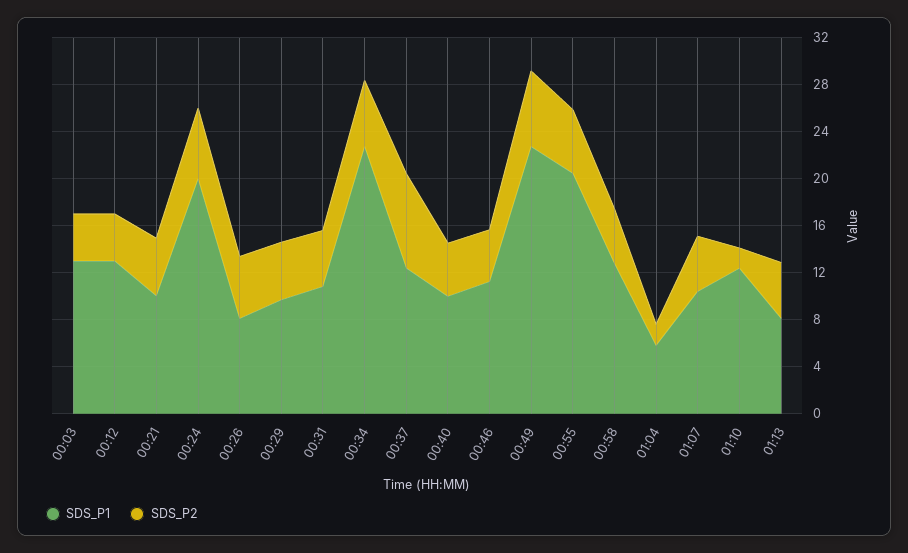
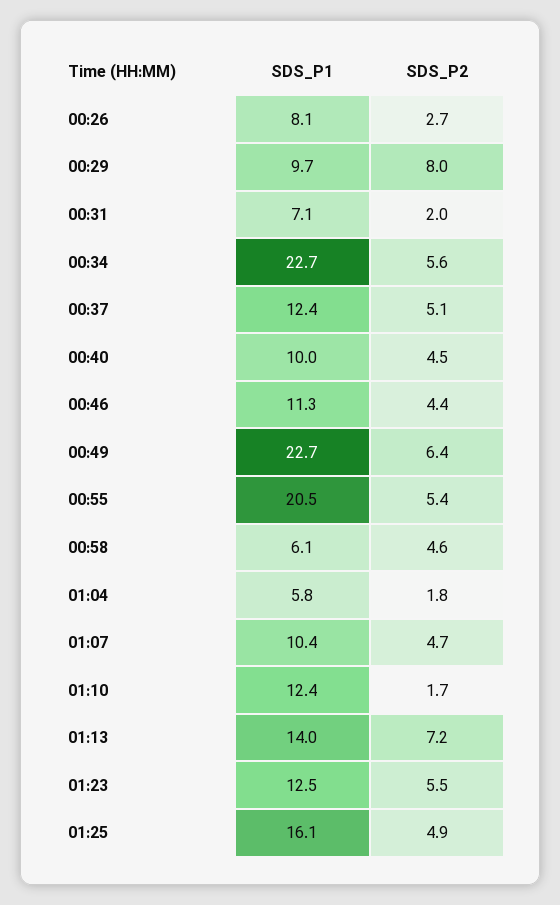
SDS_P1, 00:03: 13 -> none
SDS_P2, 00:03: 4 -> none
SDS_P1, 00:12: 13 -> none
SDS_P2, 00:12: 4 -> none
SDS_P1, 00:21: 10 -> none
SDS_P2, 00:21: 5 -> none
SDS_P1, 00:24: 20 -> none
SDS_P2, 00:24: 6 -> none
SDS_P2, 00:26: 5 -> 2.7
SDS_P2, 00:29: 5 -> 8
SDS_P1, 00:31: 11 -> 7.1
SDS_P2, 00:31: 5 -> 2
SDS_P2, 00:37: 8 -> 5.1
SDS_P1, 00:58: 13 -> 6.1
SDS_P1, 01:13: 8 -> 14
SDS_P2, 01:13: 5 -> 7.2
SDS_P1, 01:23: none -> 12.5
SDS_P2, 01:23: none -> 5.5
SDS_P1, 01:25: none -> 16.1
SDS_P2, 01:25: none -> 4.9

